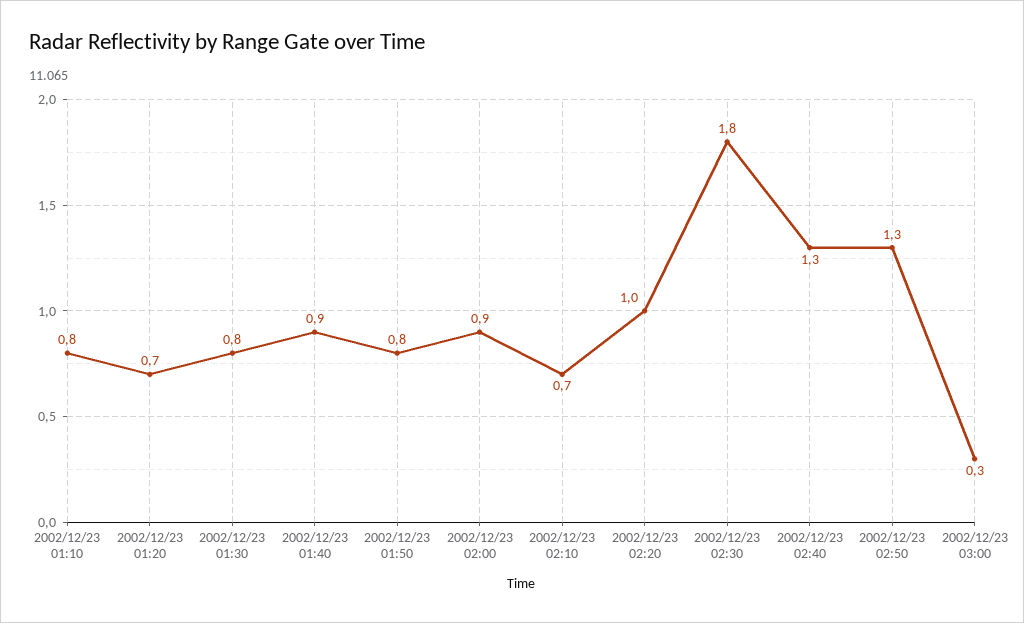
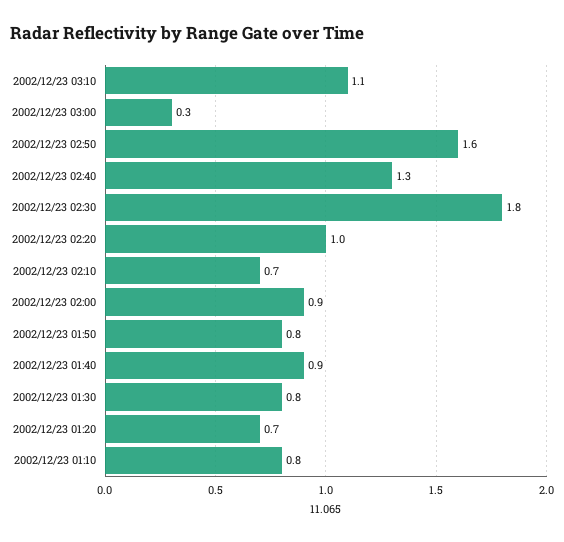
2002/12/23 02:50: 1.3 -> 1.6
2002/12/23 03:10: none -> 1.1

